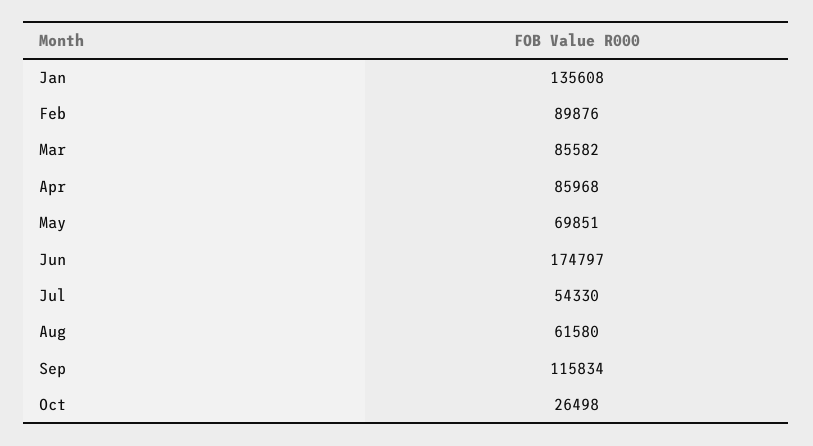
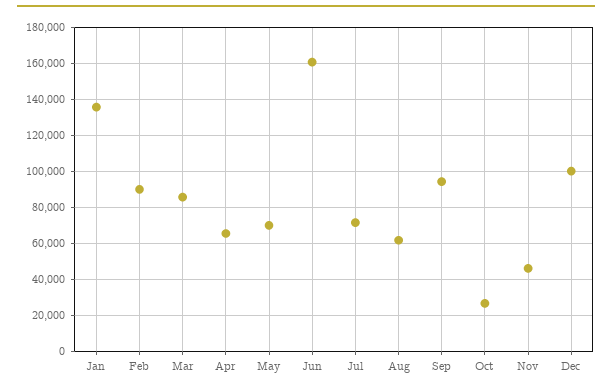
Apr: 85968 -> 65000
Jun: 174797 -> 160000
Jul: 54330 -> 70000
Sep: 115834 -> 95000
Nov: none -> 45000
Dec: none -> 100000

